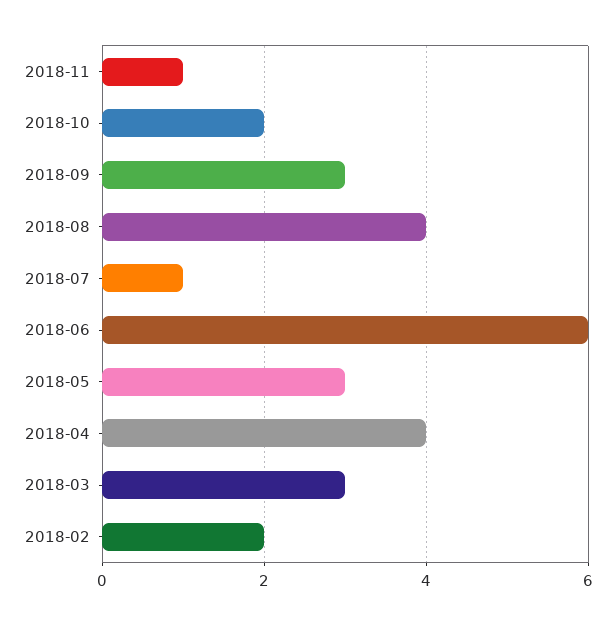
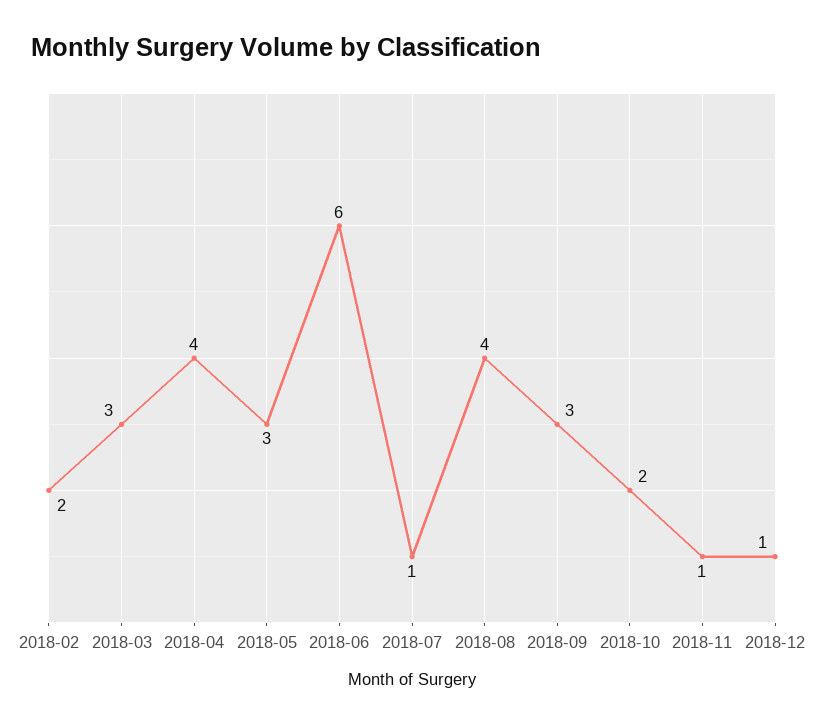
2018-12: none -> 1

